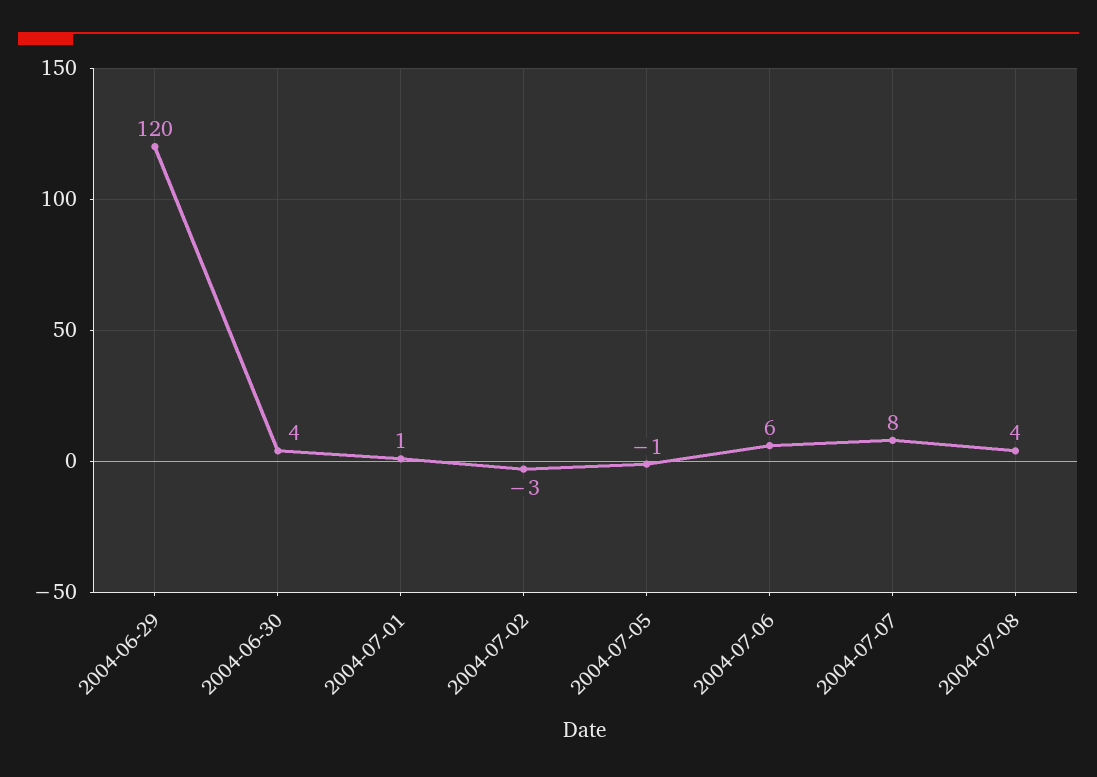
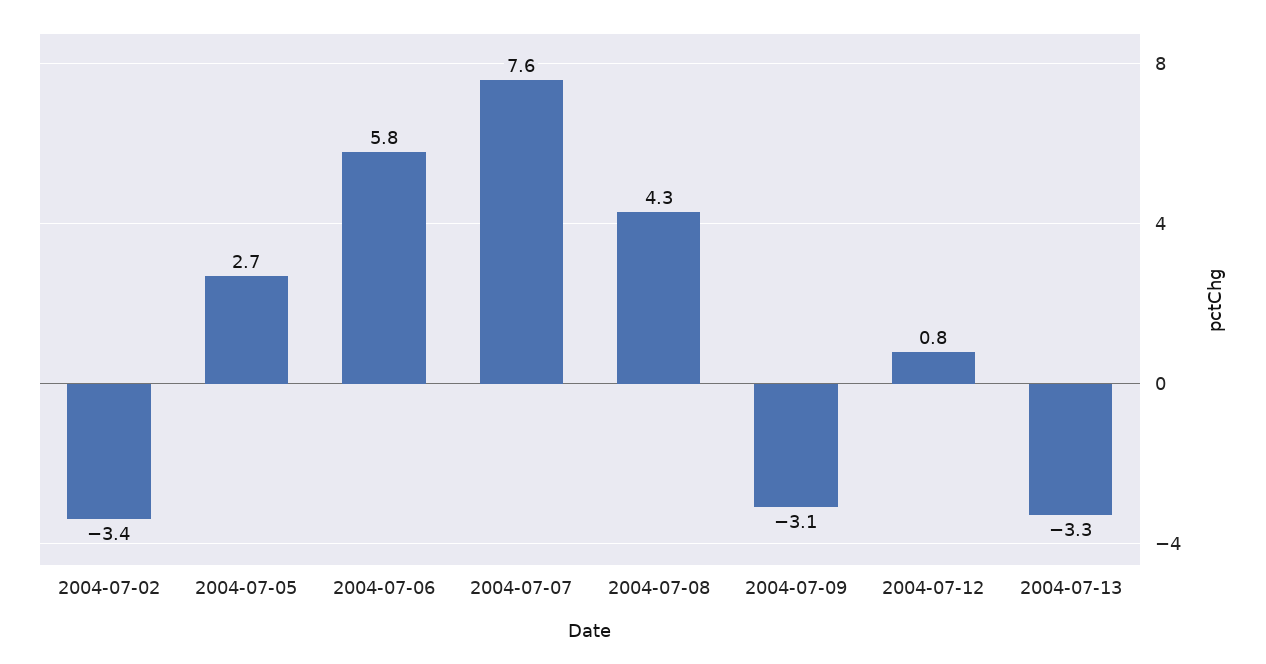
2004-06-29: 120 -> none
2004-06-30: 4 -> none
2004-07-01: 1 -> none
2004-07-05: -1 -> 2.7
2004-07-09: none -> -3.1
2004-07-12: none -> 0.8
2004-07-13: none -> -3.3

